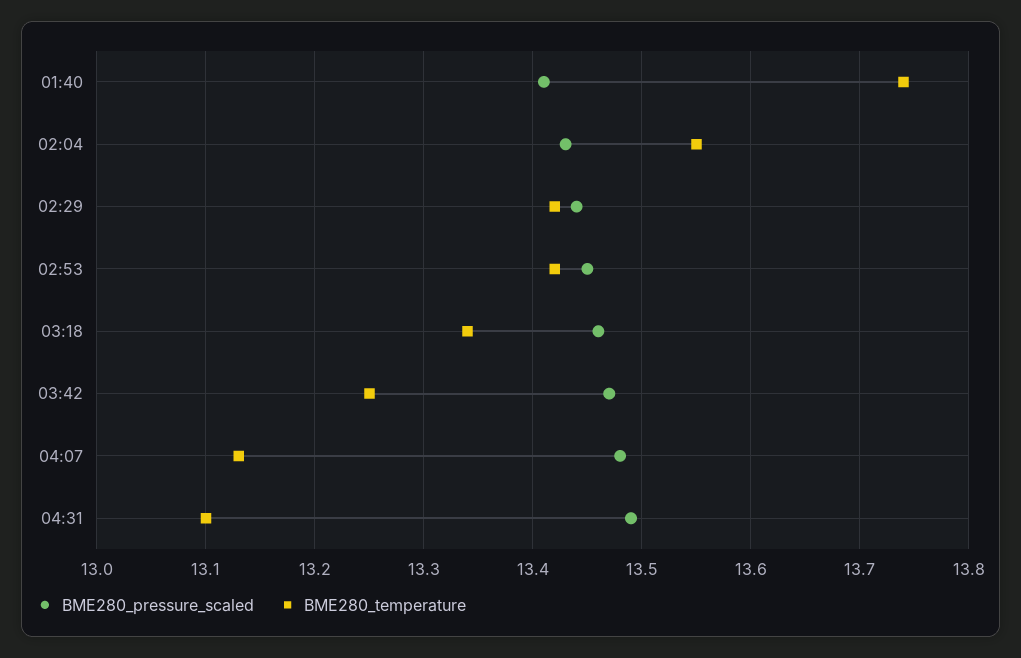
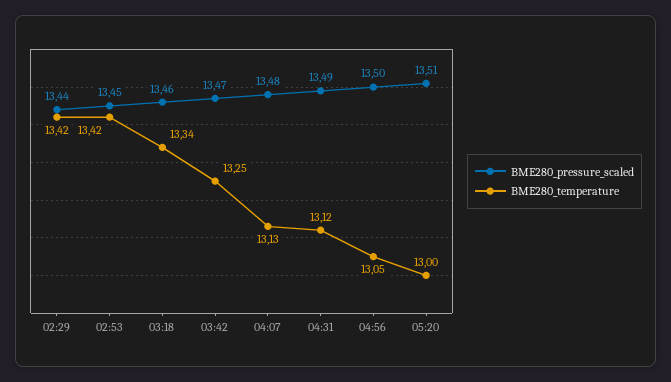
BME280_pressure_scaled, 01:40: 13.41 -> none
BME280_temperature, 01:40: 13.74 -> none
BME280_pressure_scaled, 02:04: 13.43 -> none
BME280_temperature, 02:04: 13.55 -> none
BME280_temperature, 04:31: 13.1 -> 13.12
BME280_pressure_scaled, 04:56: none -> 13.5
BME280_temperature, 04:56: none -> 13.05
BME280_pressure_scaled, 05:20: none -> 13.51
BME280_temperature, 05:20: none -> 13

